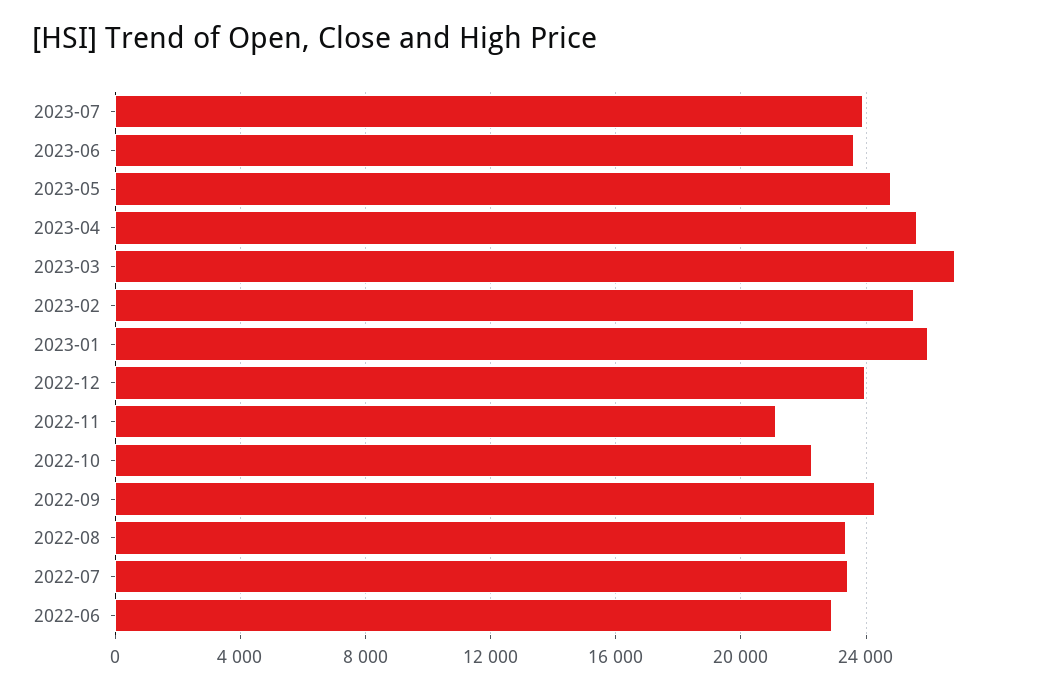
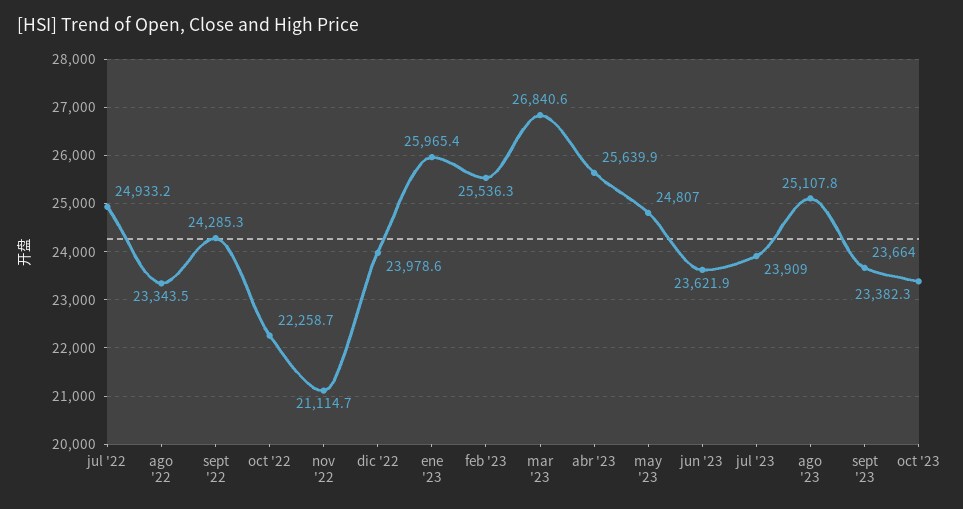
2022-07: 23500 -> 24933.2
2022-06: 23000 -> none
ago '23: none -> 25107.8
sept '23: none -> 23664
oct '23: none -> 23382.3

